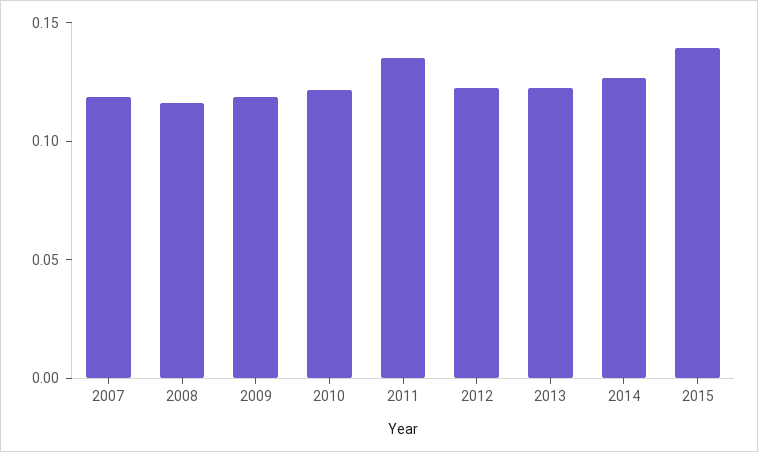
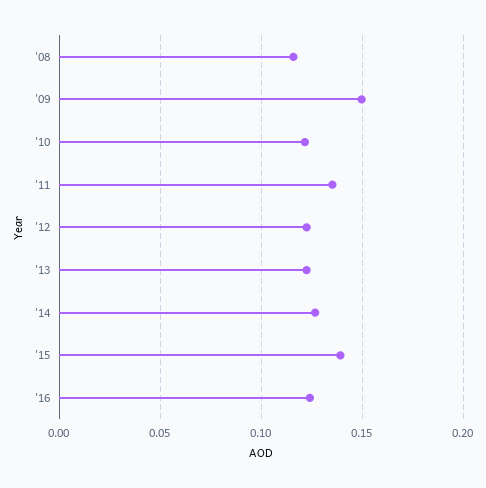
2007: 0.12 -> none
2009: 0.12 -> 0.15
'16: none -> 0.125

